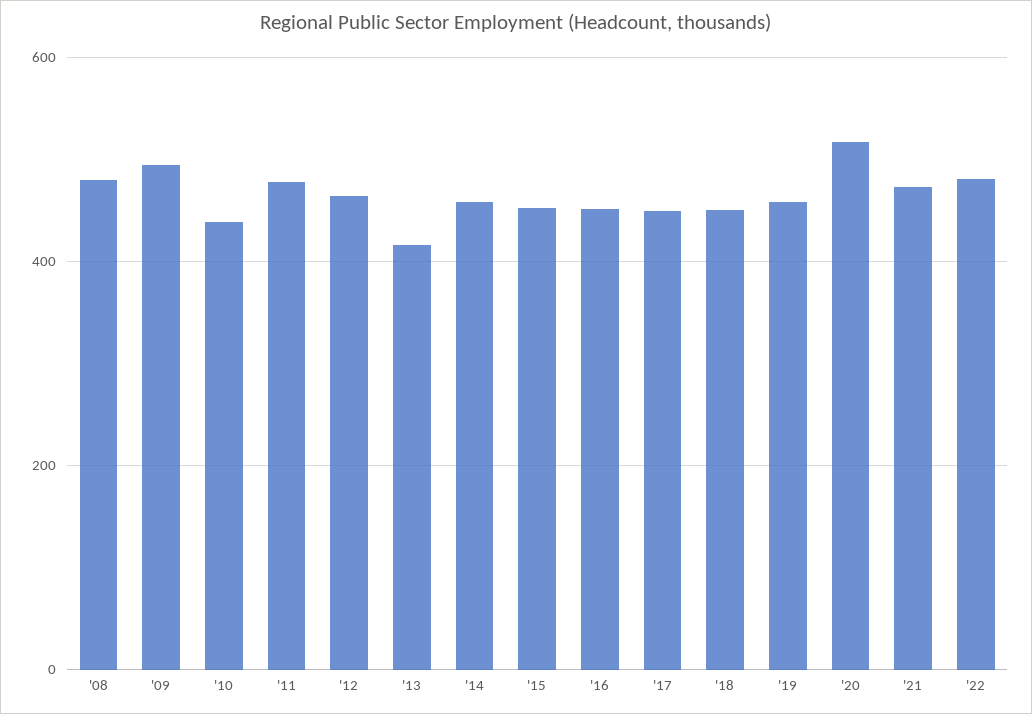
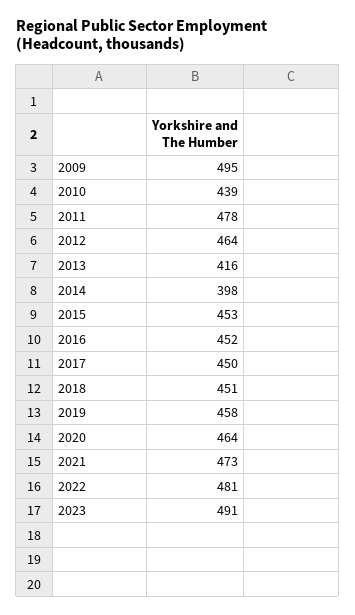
'08: 480 -> none
'14: 460 -> 398
'20: 520 -> 464
2023: none -> 491

